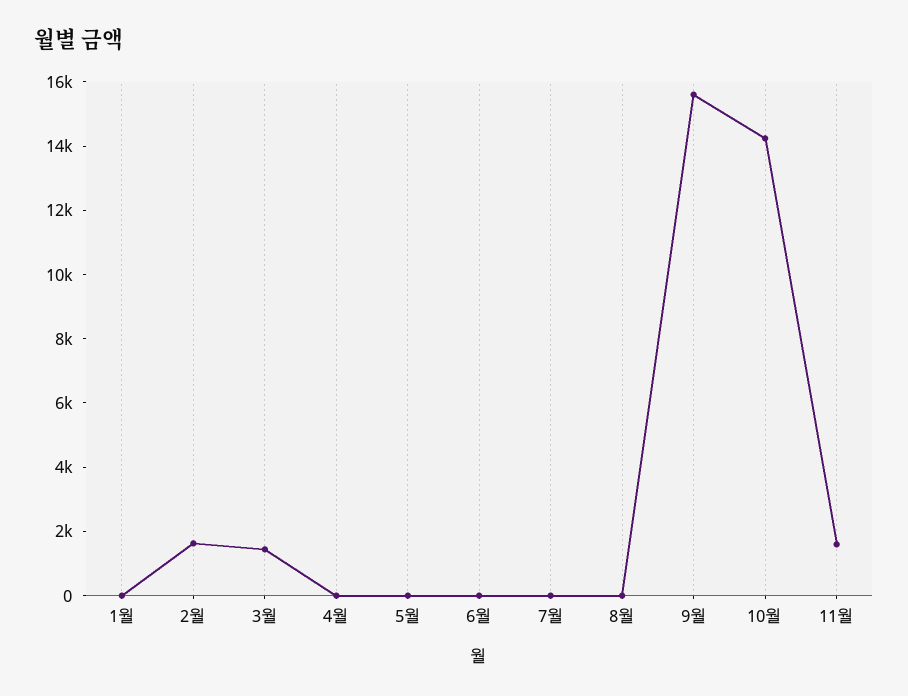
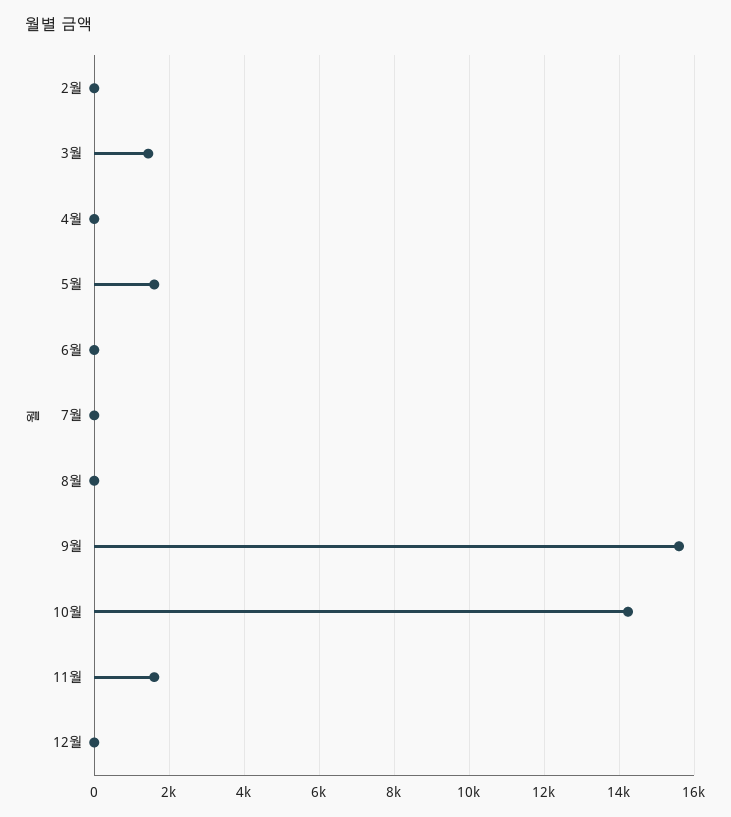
1월: 0 -> none
2월: 1500 -> 0
5월: 0 -> 1600
12월: none -> 0

